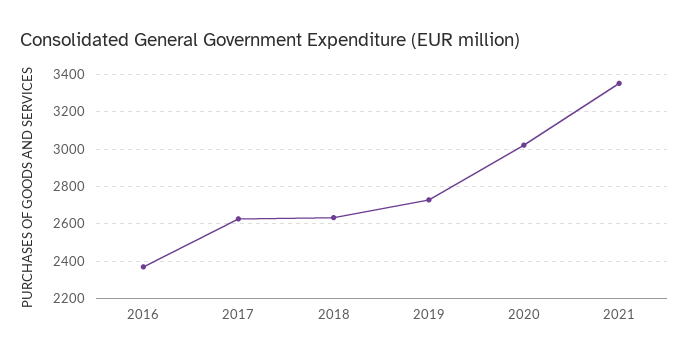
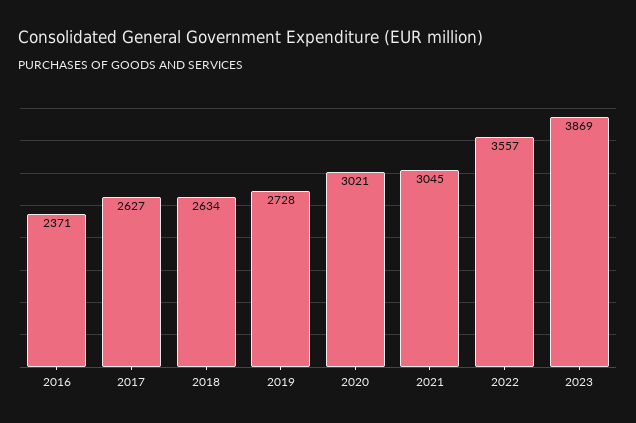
2021: 3350 -> 3045
2022: none -> 3557
2023: none -> 3869

